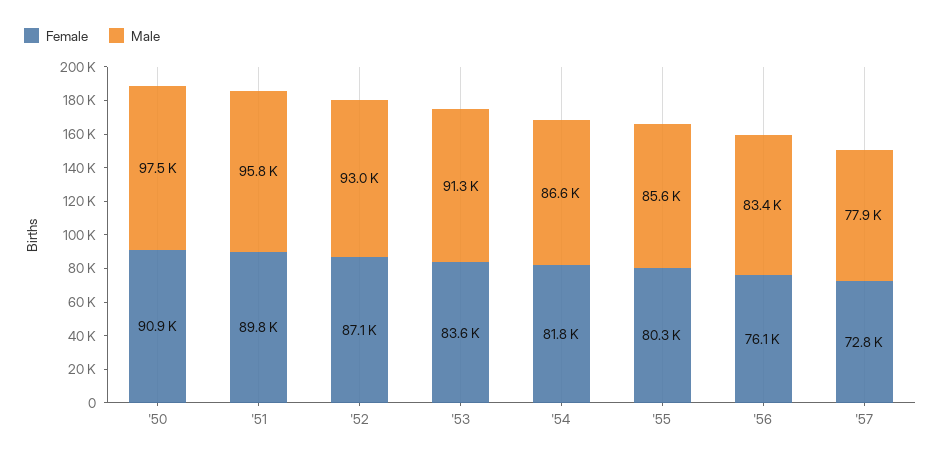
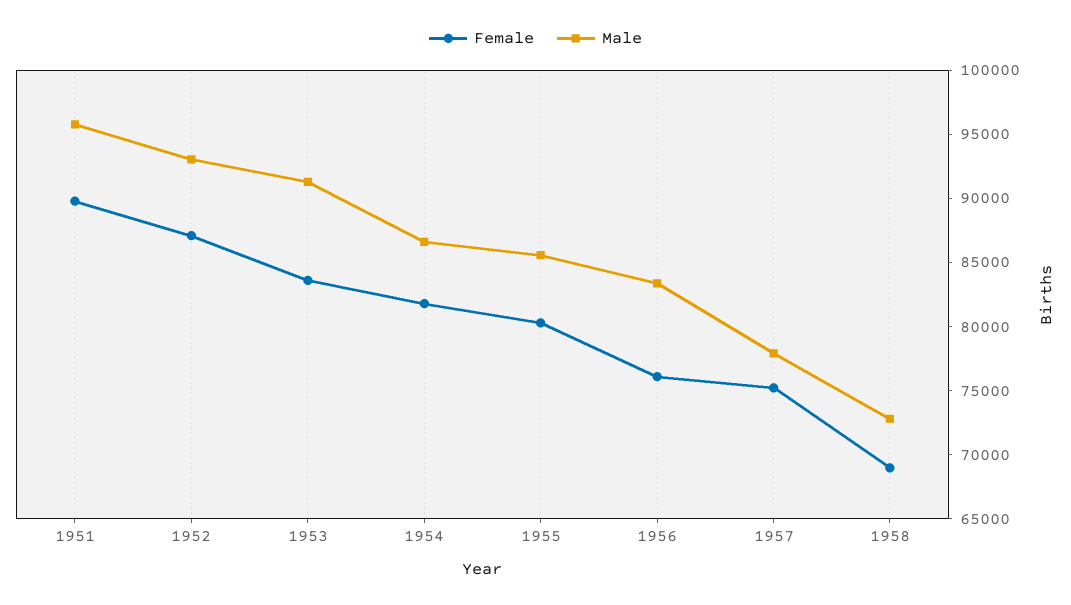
Female, '50: 90900 -> none
Male, '50: 97500 -> none
Female, '57: 72800 -> 75000
Female, 1958: none -> 69000
Male, 1958: none -> 73000

